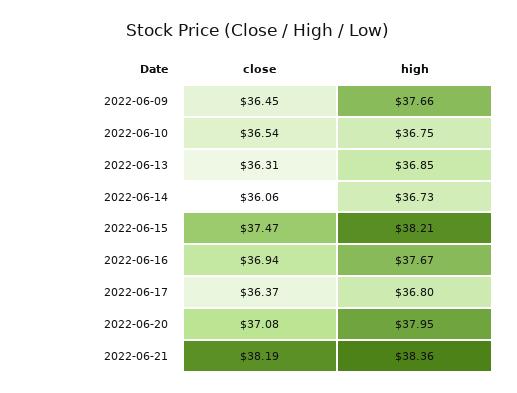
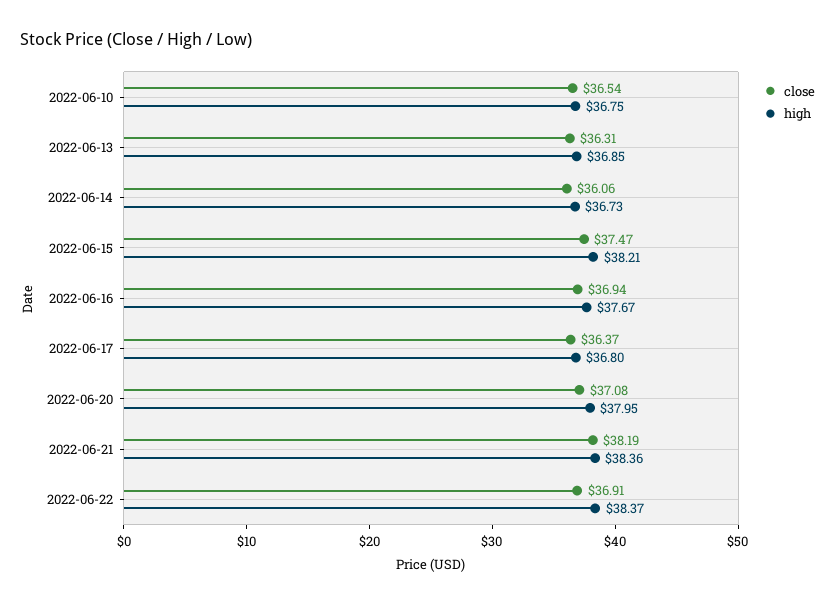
close, 2022-06-09: 36.45 -> none
high, 2022-06-09: 37.66 -> none
close, 2022-06-22: none -> 36.91
high, 2022-06-22: none -> 38.37

